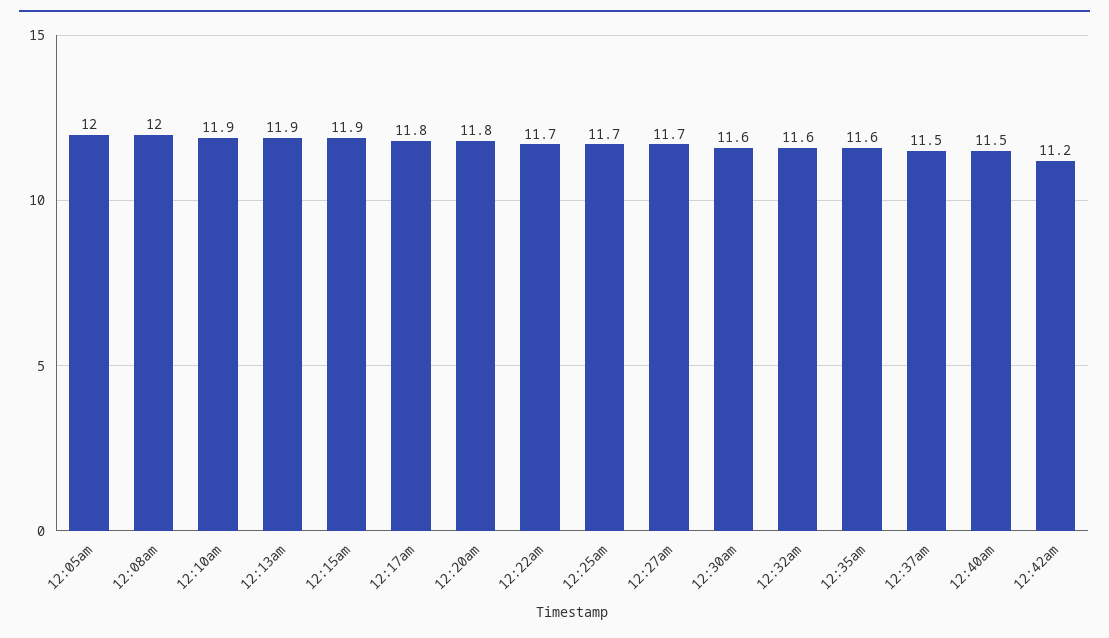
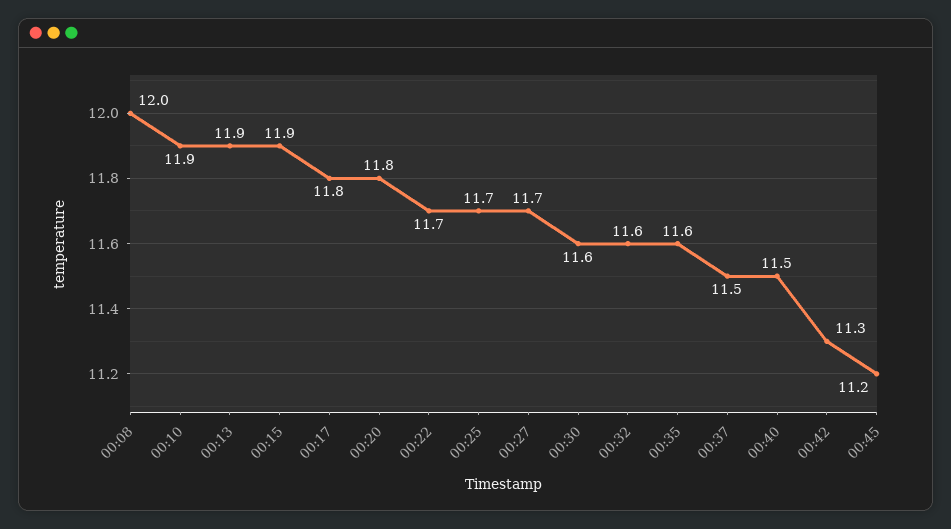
12:05am: 12 -> none
12:42am: 11.2 -> 11.3
00:45: none -> 11.2

